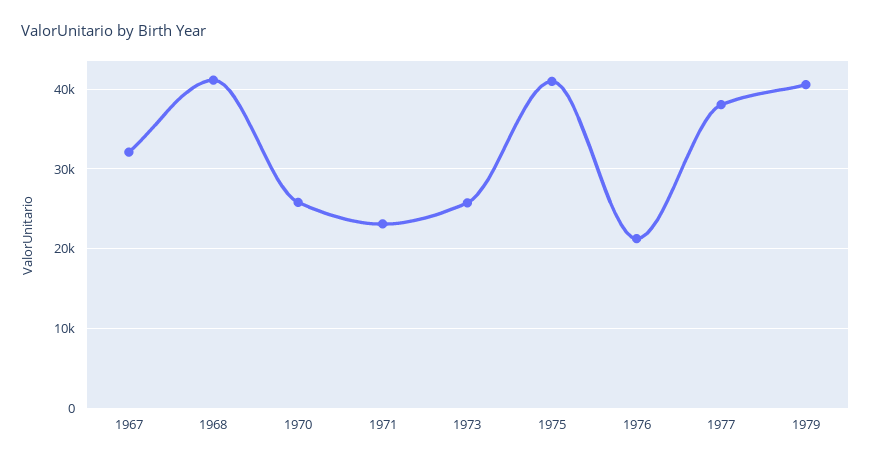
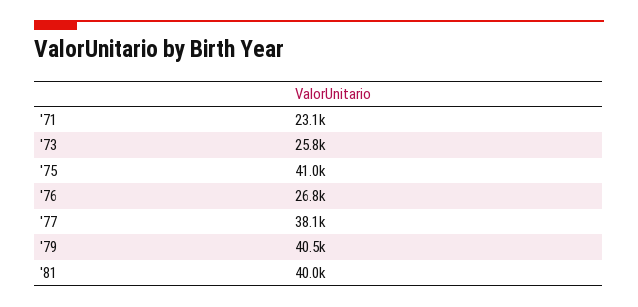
1967: 32000 -> none
1968: 41000 -> none
1970: 26000 -> none
1976: 21000 -> 26800
'81: none -> 40000

